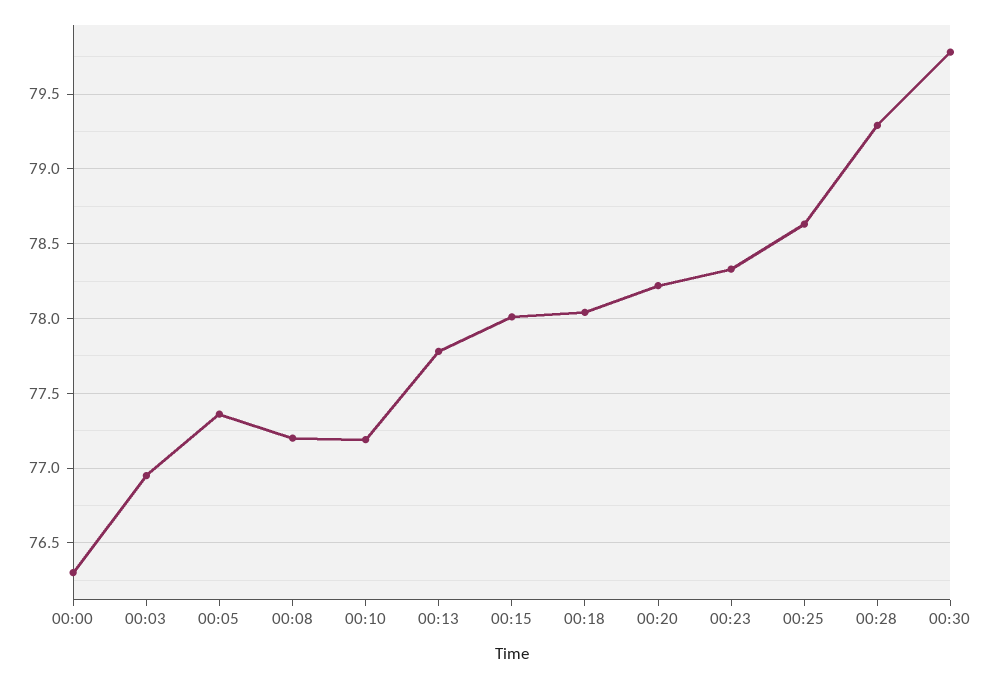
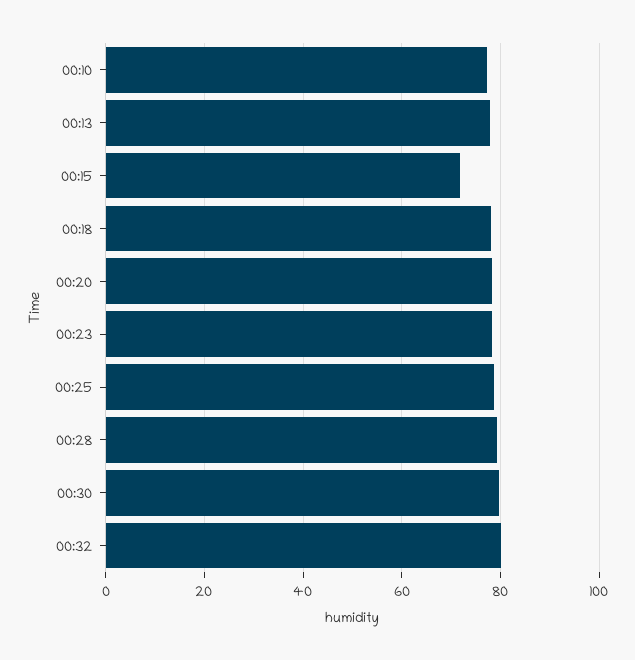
00:00: 76.3 -> none
00:03: 76.95 -> none
00:05: 77.35 -> none
00:08: 77.2 -> none
00:15: 78 -> 72
00:32: none -> 80

